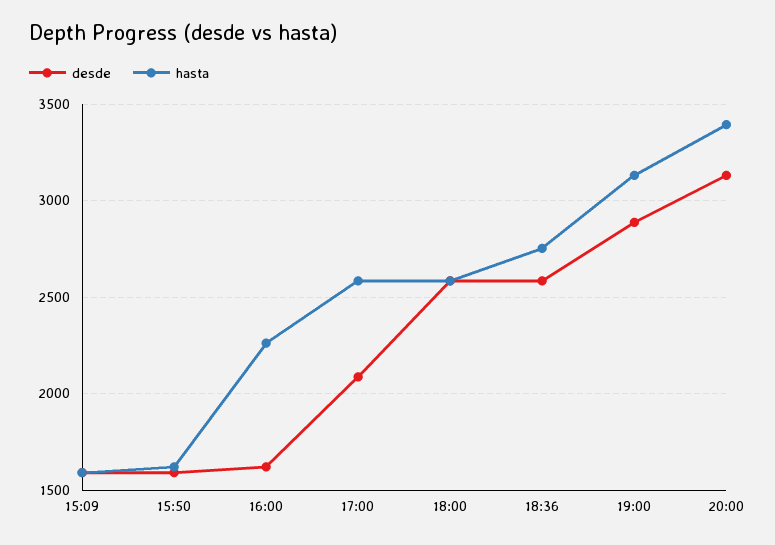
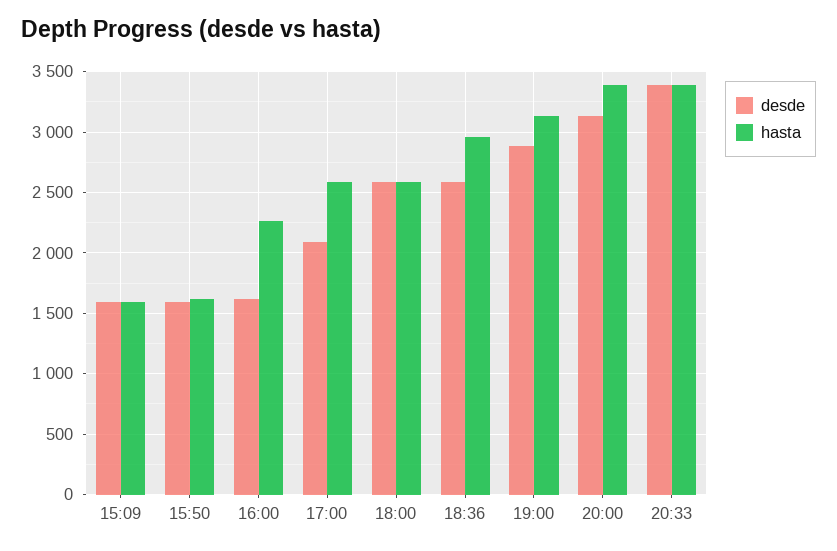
hasta, 18:36: 2750 -> 2950
desde, 20:33: none -> 3400
hasta, 20:33: none -> 3400

